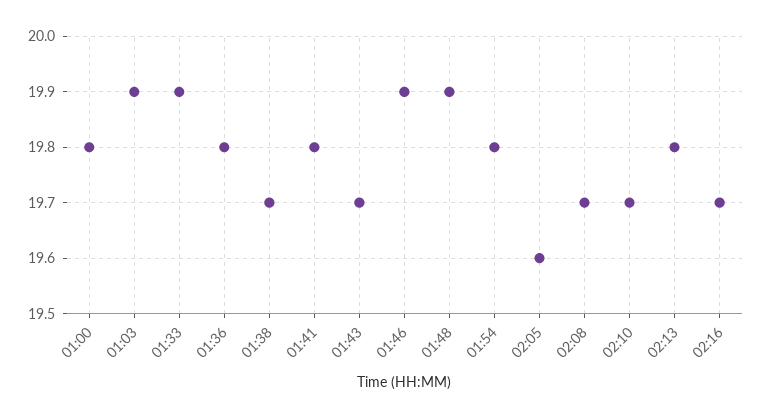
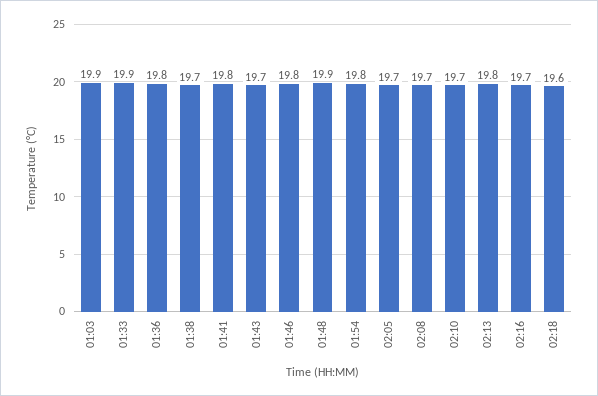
01:00: 19.8 -> none
01:46: 19.9 -> 19.8
02:05: 19.6 -> 19.7
02:18: none -> 19.6

